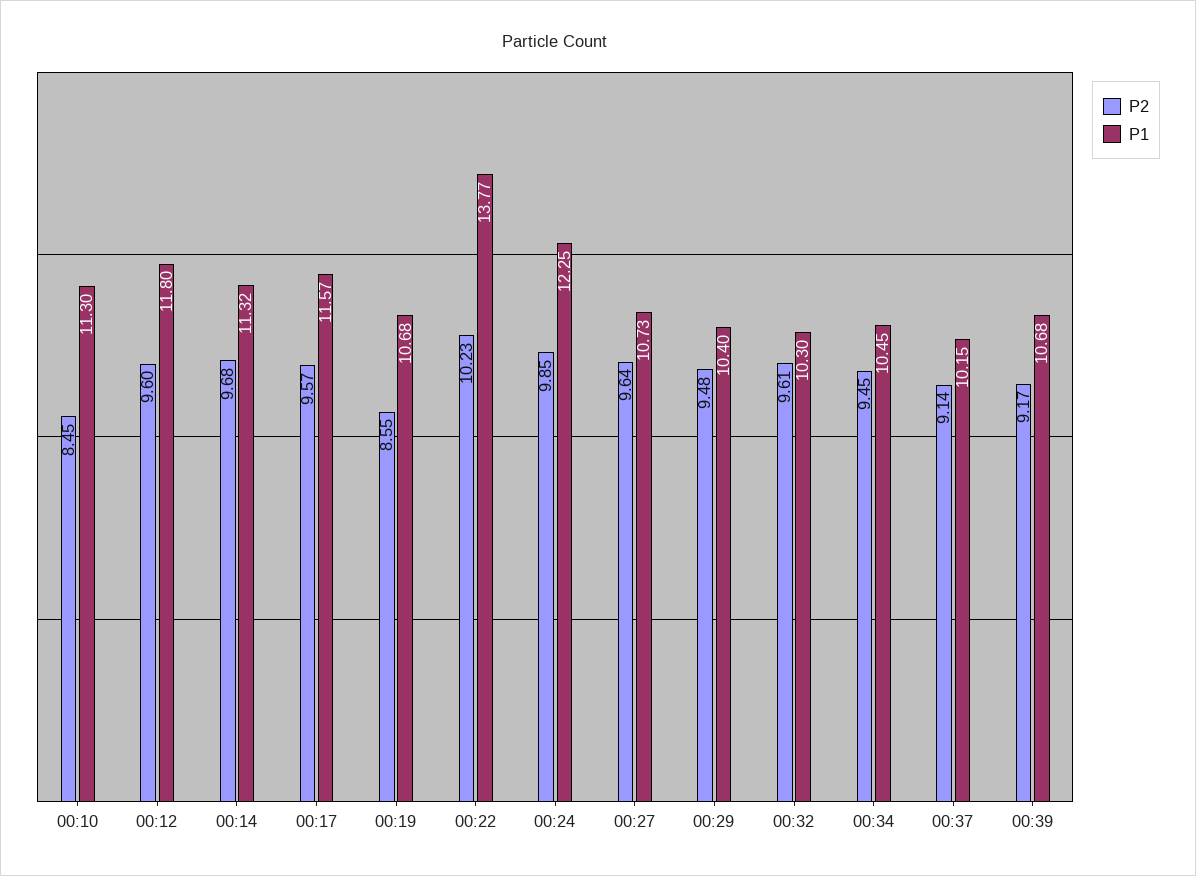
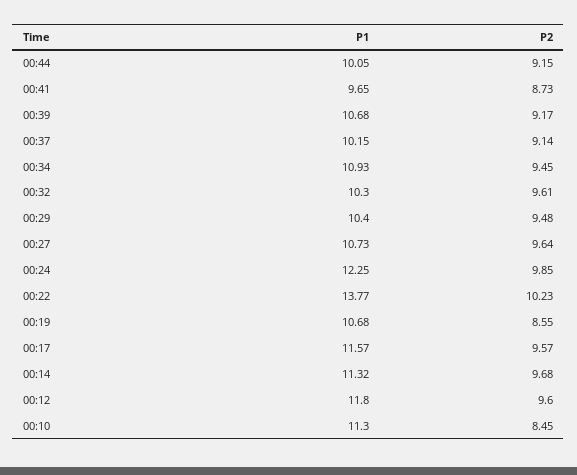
P1, 00:34: 10.45 -> 10.93
P1, 00:44: none -> 10.05
P2, 00:44: none -> 9.15
P1, 00:41: none -> 9.65
P2, 00:41: none -> 8.73

